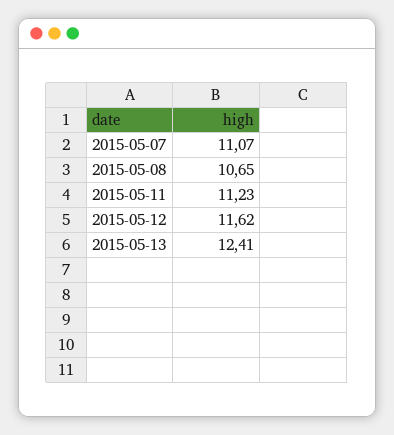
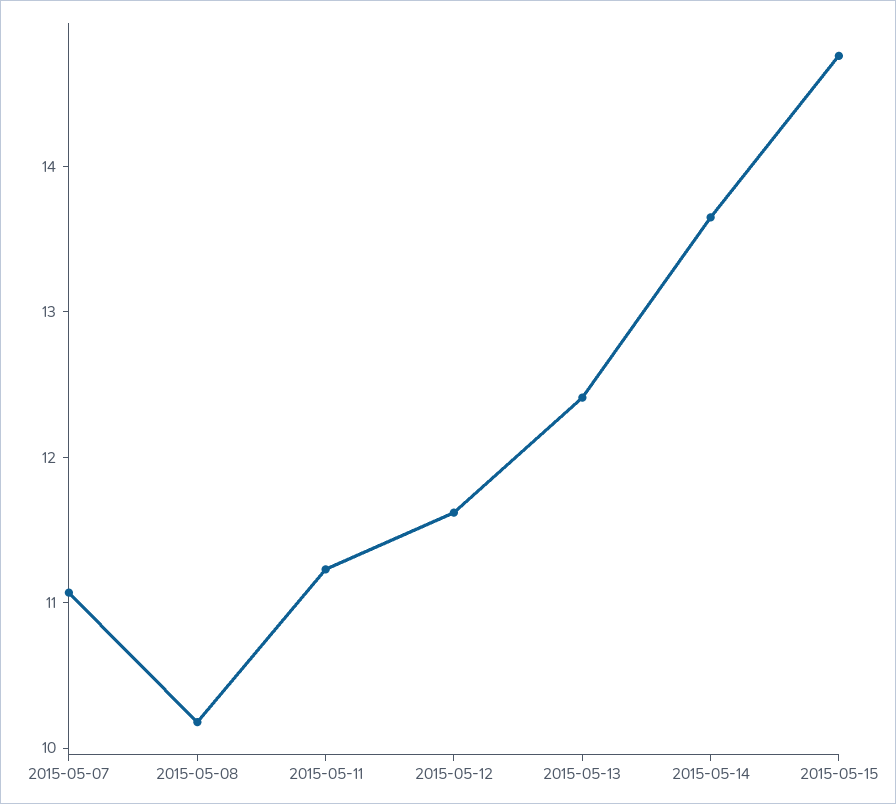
2015-05-08: 10.65 -> 10.2
2015-05-14: none -> 13.6
2015-05-15: none -> 14.8

